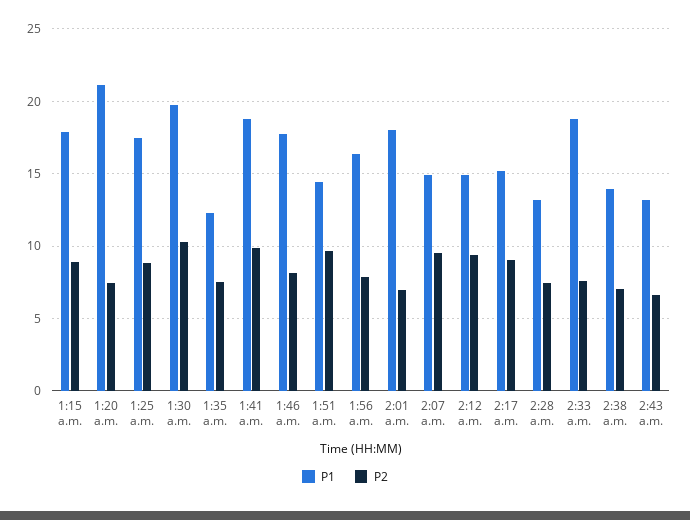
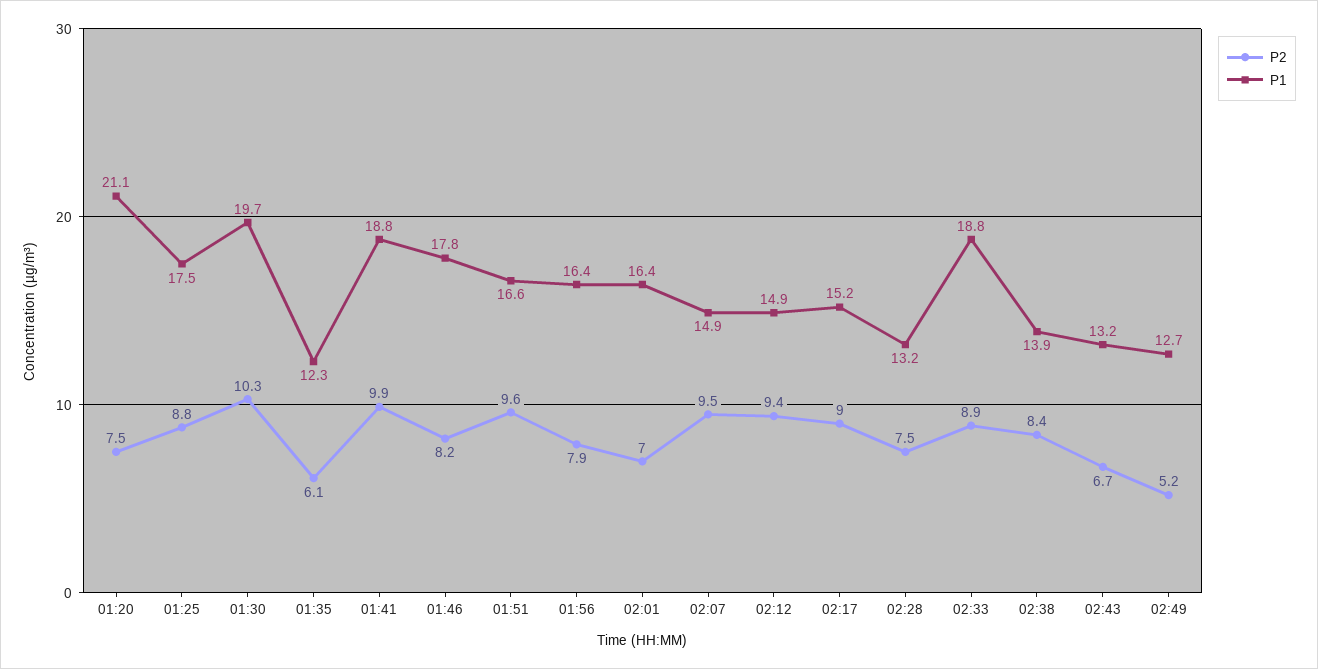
P1, 1:15 a.m.: 18 -> none
P2, 1:15 a.m.: 9 -> none
P2, 1:35 a.m.: 7.5 -> 6.1
P1, 1:51 a.m.: 14.5 -> 16.6
P1, 2:01 a.m.: 18 -> 16.4
P2, 2:33 a.m.: 7.5 -> 8.9
P2, 2:38 a.m.: 7 -> 8.4
P2, 02:49: none -> 5.2
P1, 02:49: none -> 12.7

